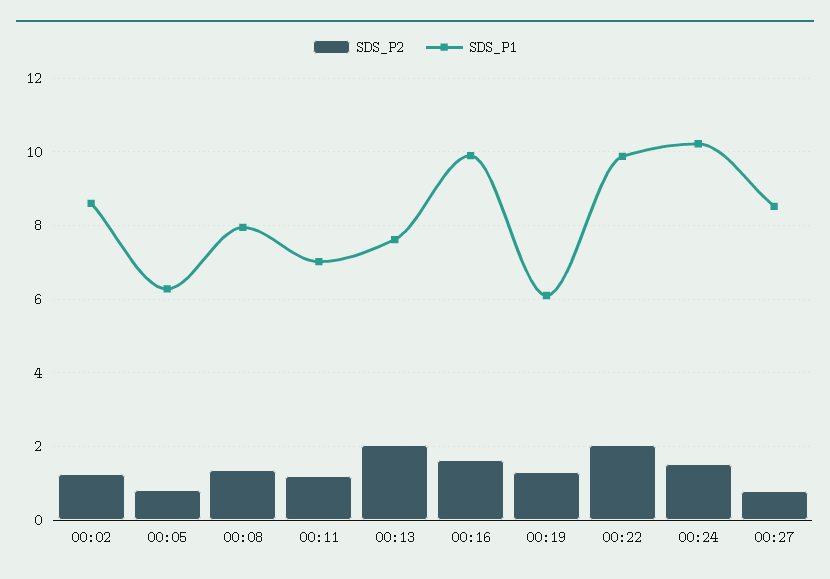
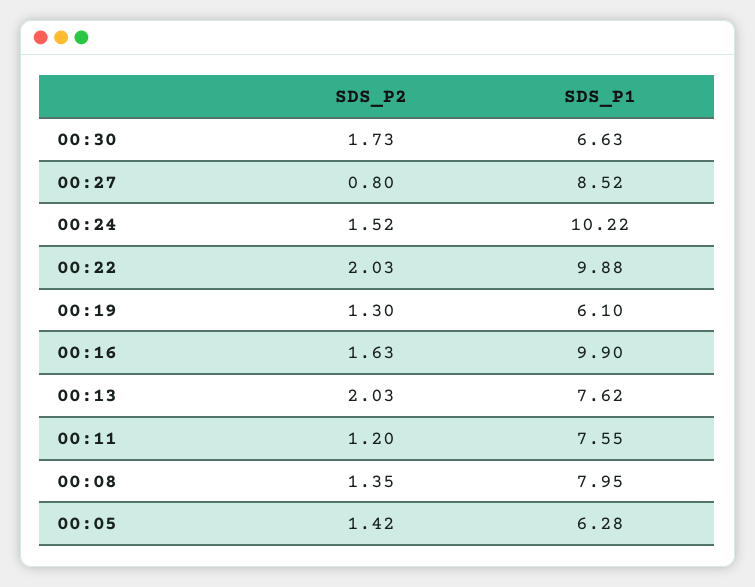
SDS_P2, 00:02: 1.2 -> none
SDS_P1, 00:02: 8.6 -> none
SDS_P2, 00:05: 0.8 -> 1.42
SDS_P1, 00:11: 7 -> 7.55
SDS_P2, 00:30: none -> 1.73
SDS_P1, 00:30: none -> 6.63

